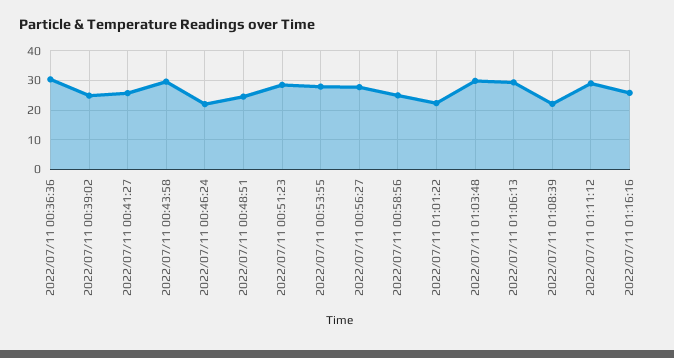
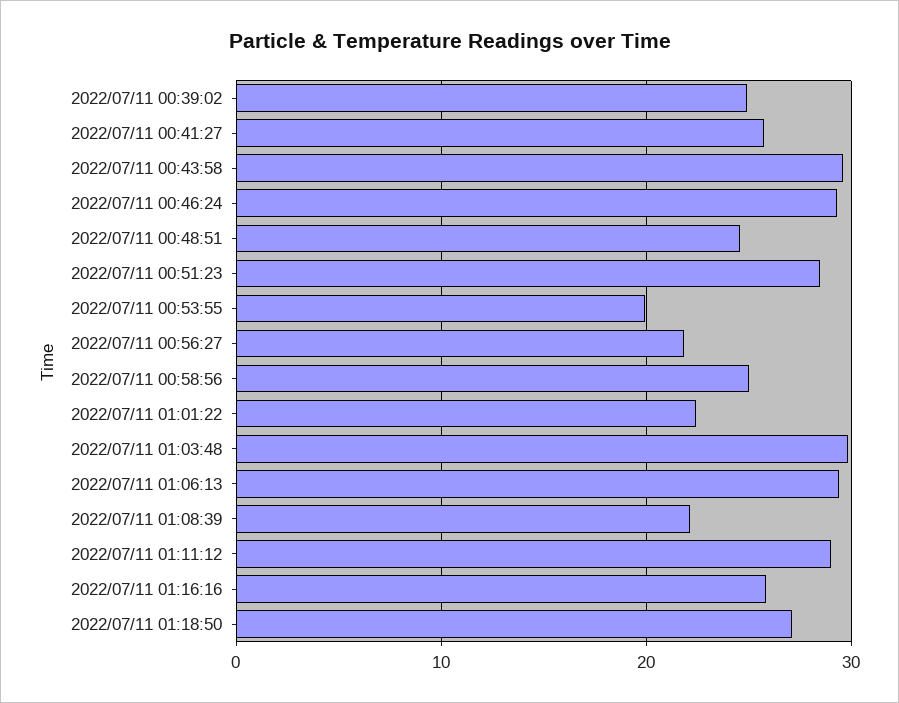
2022/07/11 00:36:36: 30 -> none
2022/07/11 00:46:24: 22.5 -> 29
2022/07/11 00:53:55: 27.5 -> 20
2022/07/11 00:56:27: 27.5 -> 22
2022/07/11 01:18:50: none -> 27

